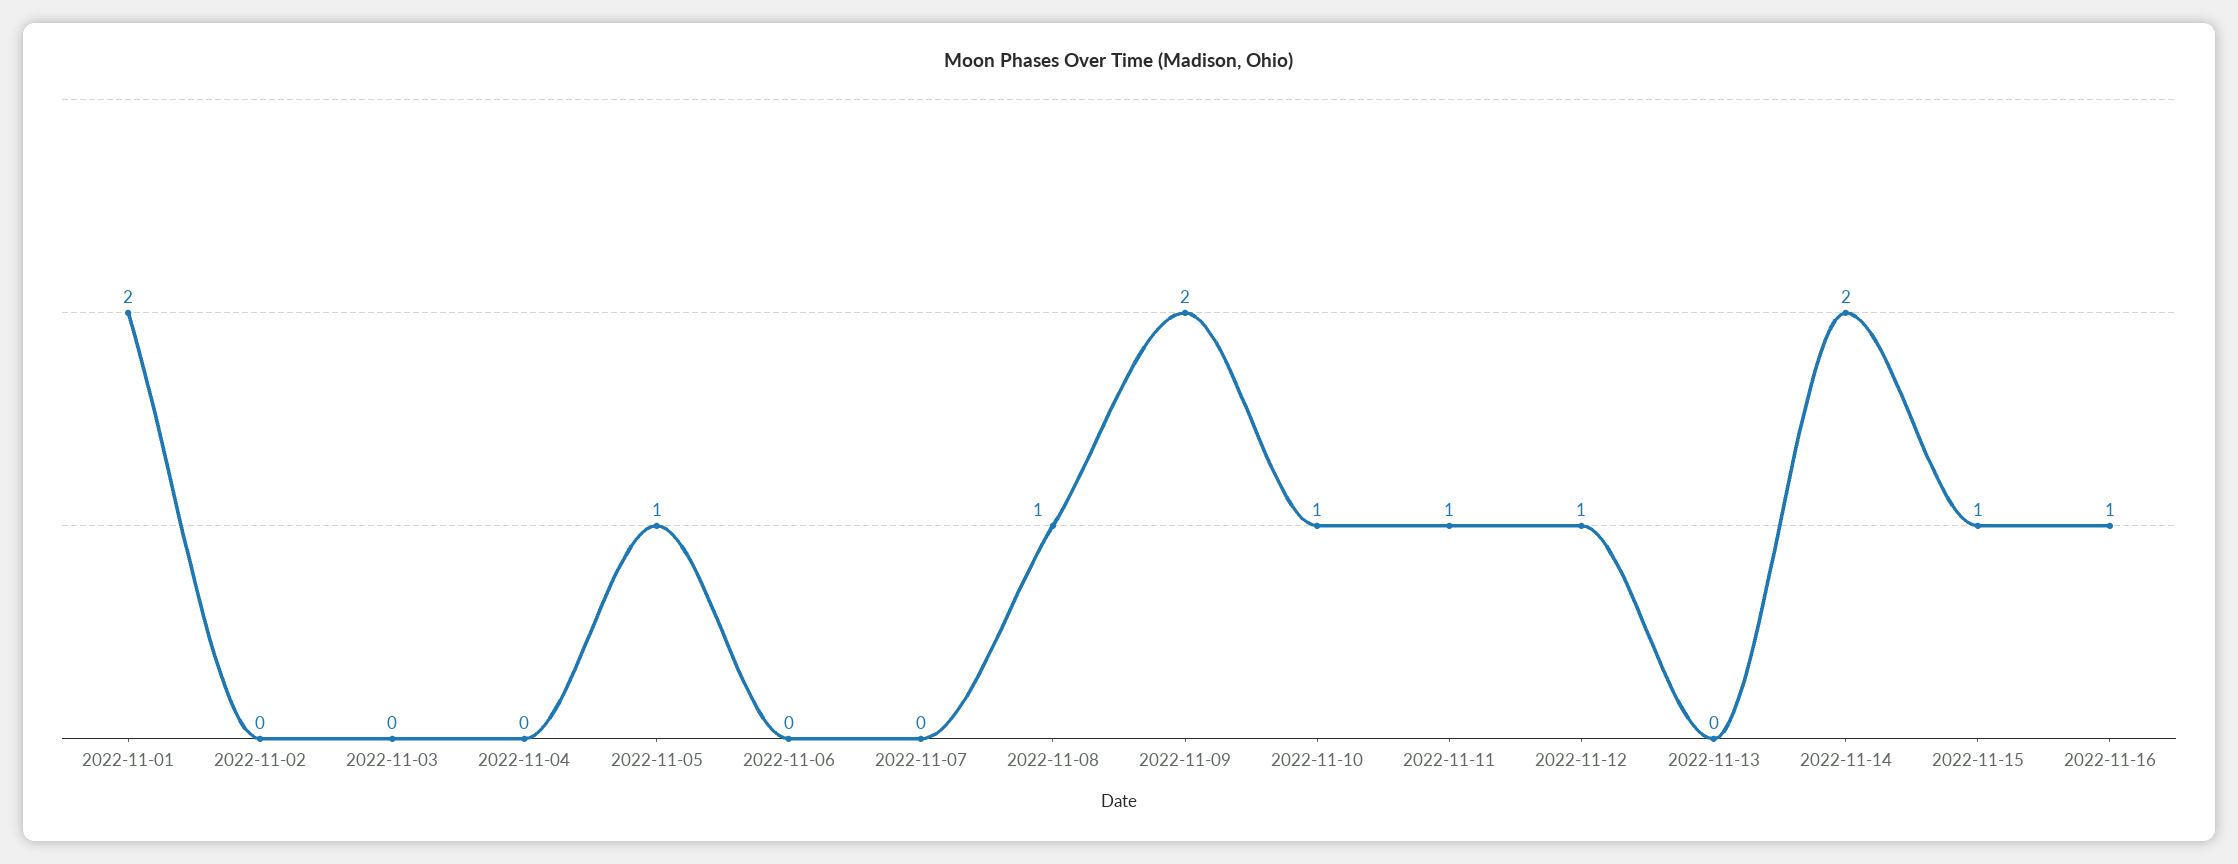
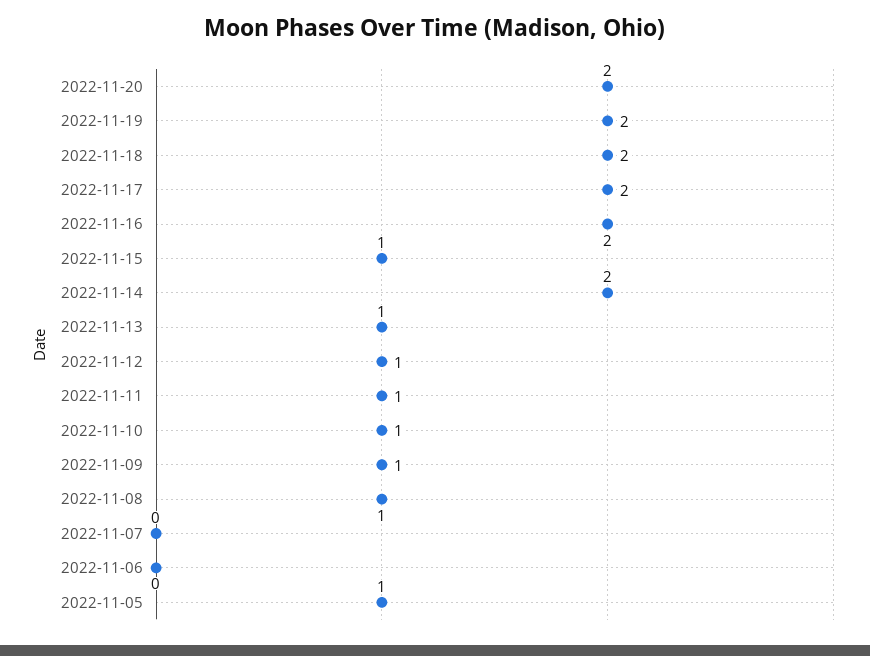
2022-11-01: 2 -> none
2022-11-02: 0 -> none
2022-11-03: 0 -> none
2022-11-04: 0 -> none
2022-11-09: 2 -> 1
2022-11-13: 0 -> 1
2022-11-16: 1 -> 2
2022-11-20: none -> 2
2022-11-19: none -> 2
2022-11-18: none -> 2
2022-11-17: none -> 2

